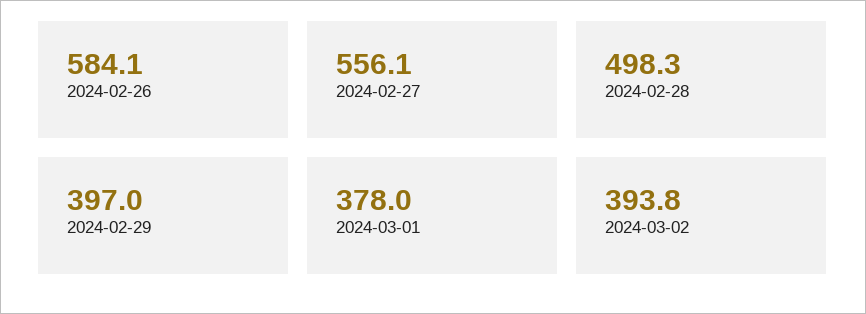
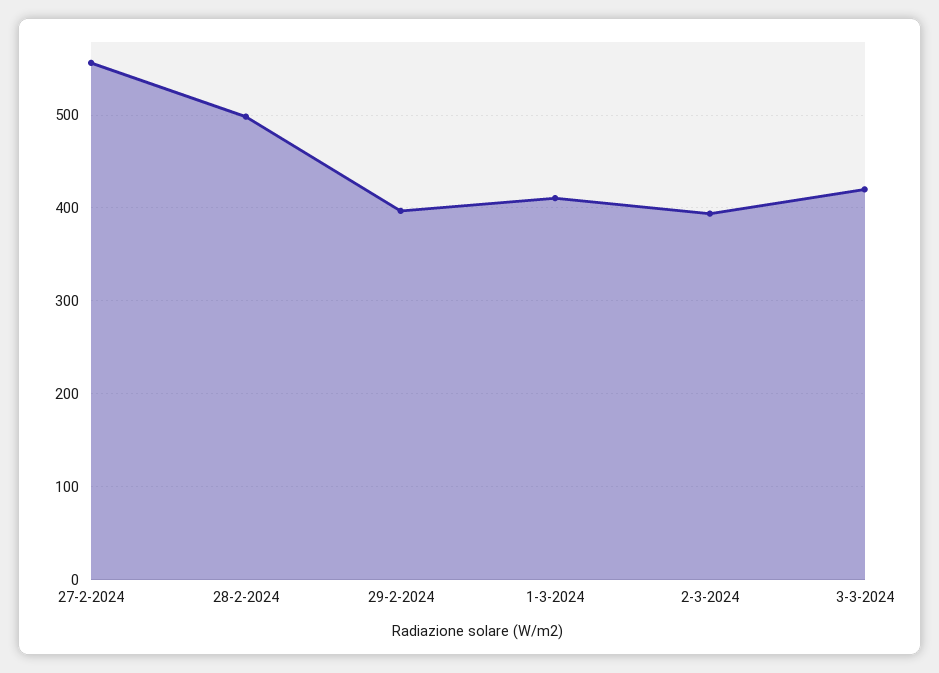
2024-02-26: 584.1 -> none
2024-03-01: 378 -> 410
3-3-2024: none -> 420

